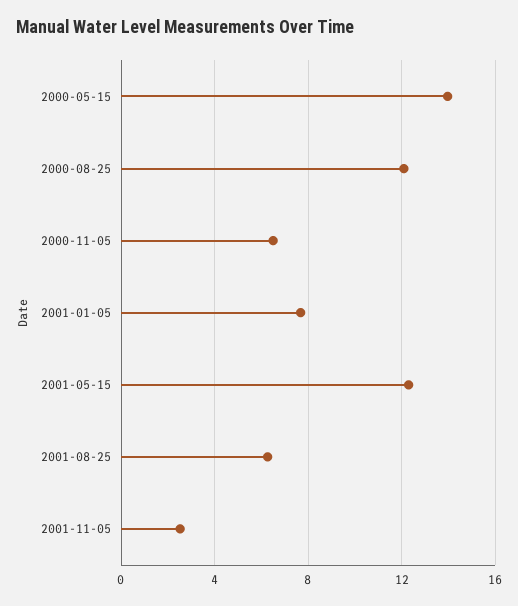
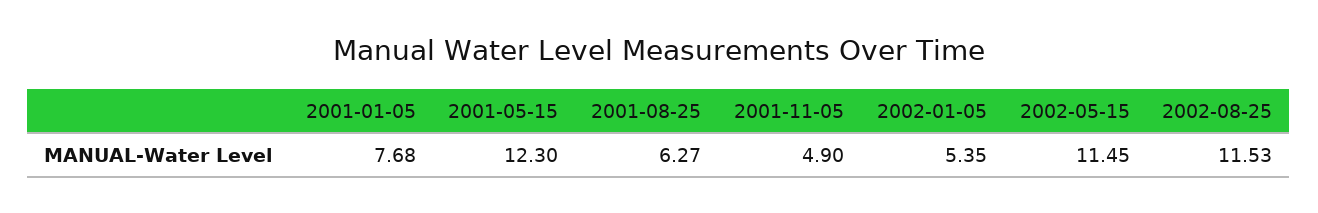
2000-05-15: 14 -> none
2000-08-25: 12 -> none
2000-11-05: 6.5 -> none
2001-11-05: 2.5 -> 4.9
2002-01-05: none -> 5.35
2002-05-15: none -> 11.45
2002-08-25: none -> 11.53

